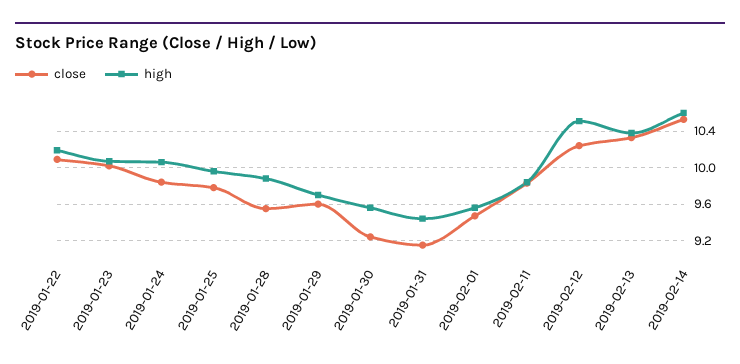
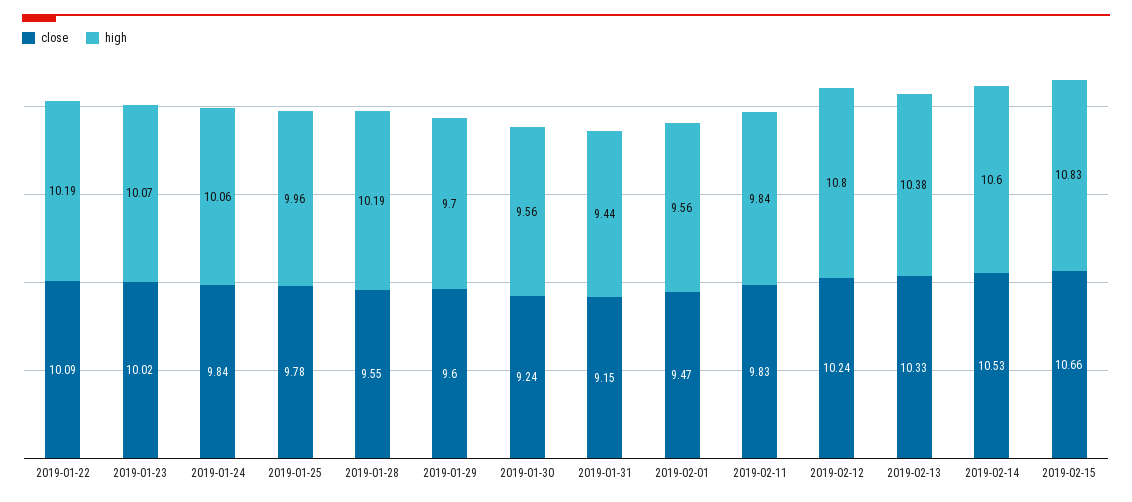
high, 2019-01-28: 9.9 -> 10.19
high, 2019-02-12: 10.5 -> 10.8
close, 2019-02-15: none -> 10.66
high, 2019-02-15: none -> 10.83

